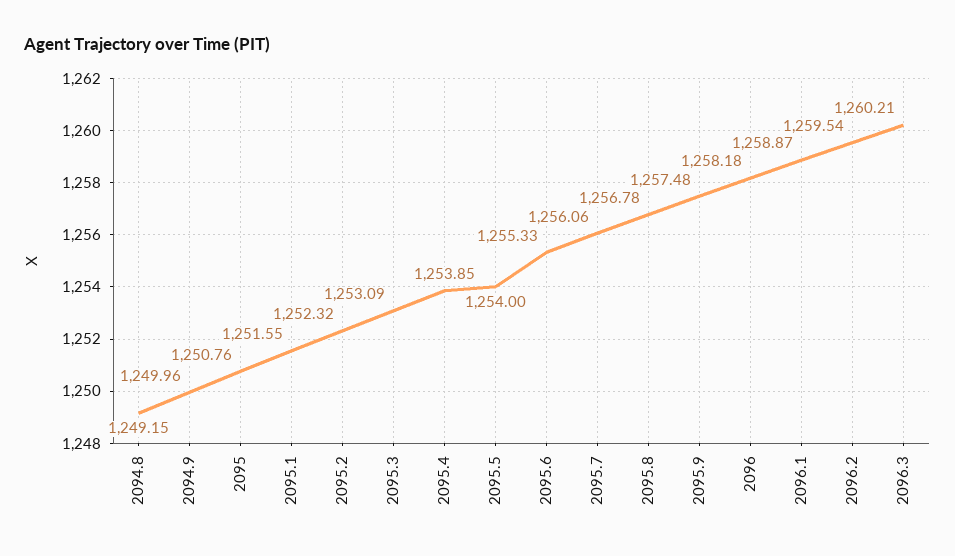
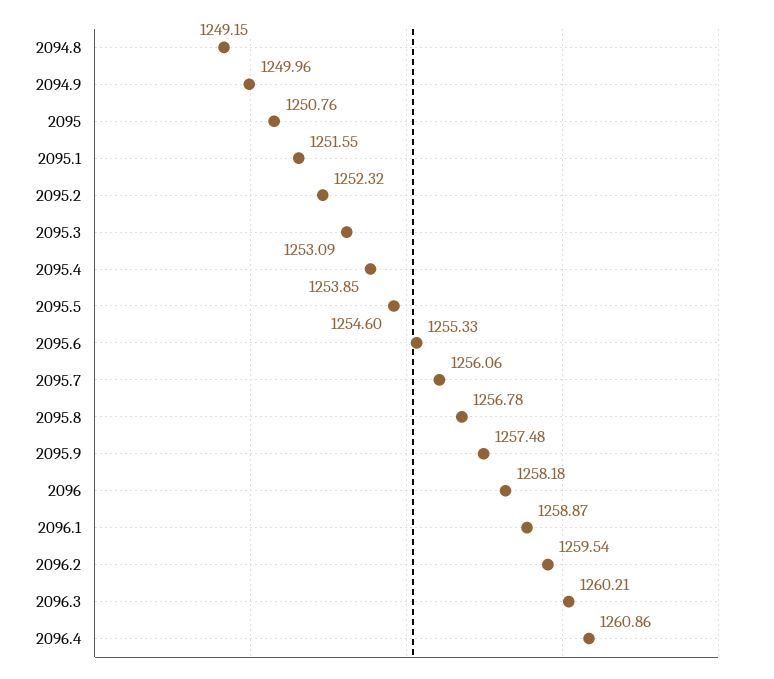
2095.5: 1254 -> 1254.6
2096.4: none -> 1260.86

